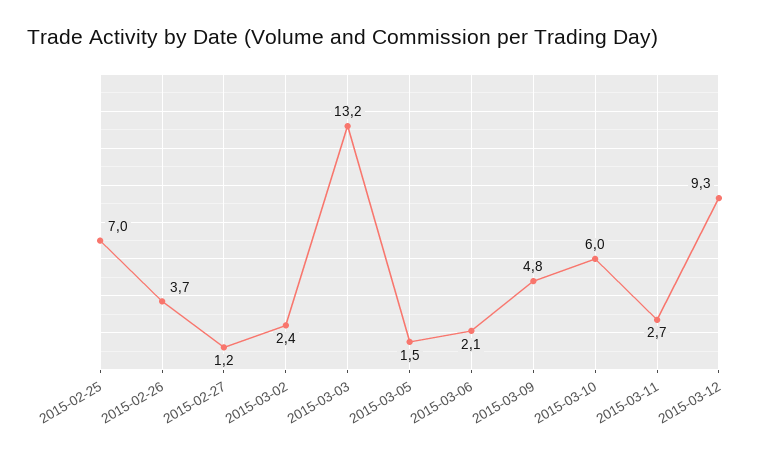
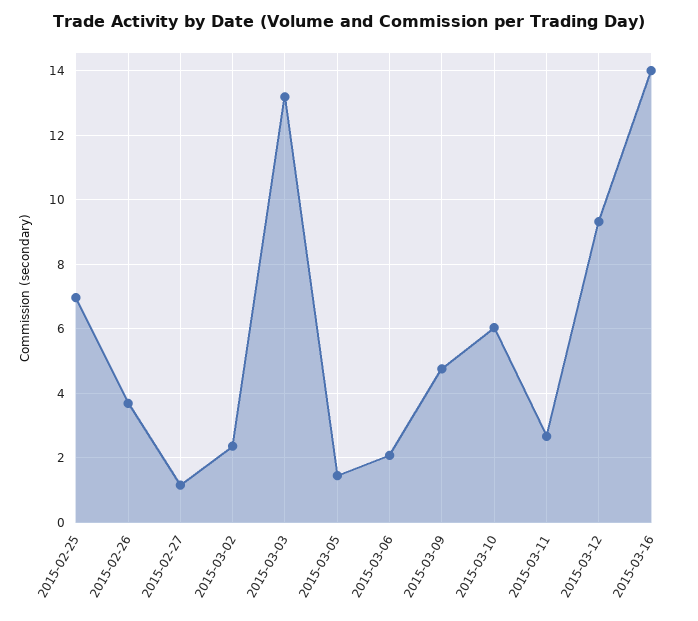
2015-03-16: none -> 14

